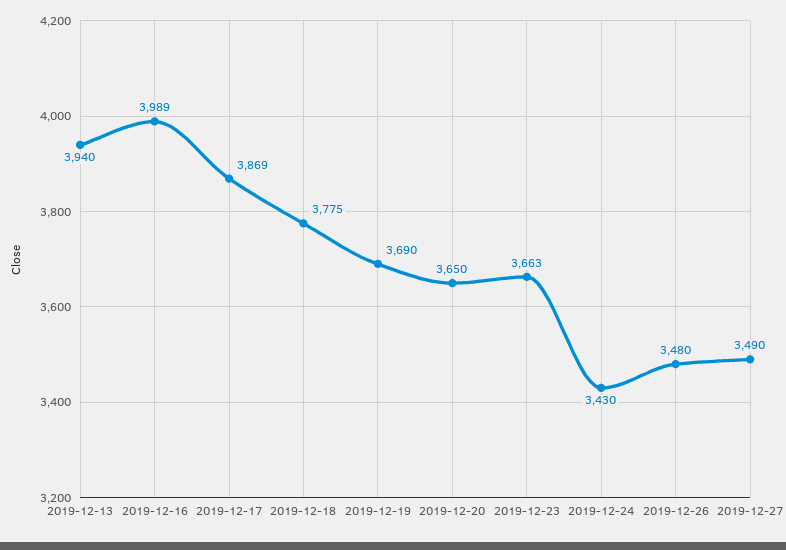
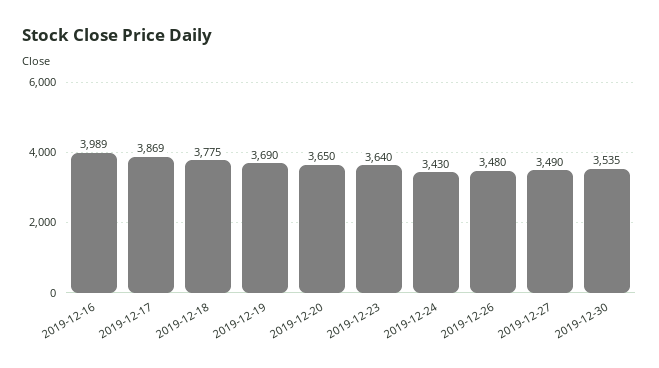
2019-12-13: 3940 -> none
2019-12-23: 3663 -> 3640
2019-12-30: none -> 3535

